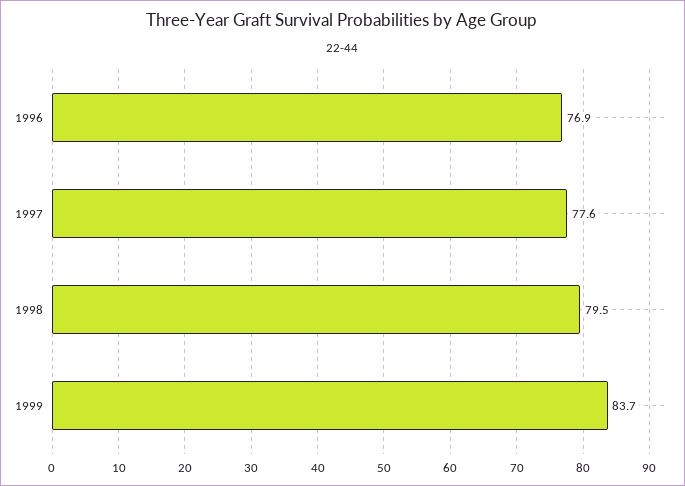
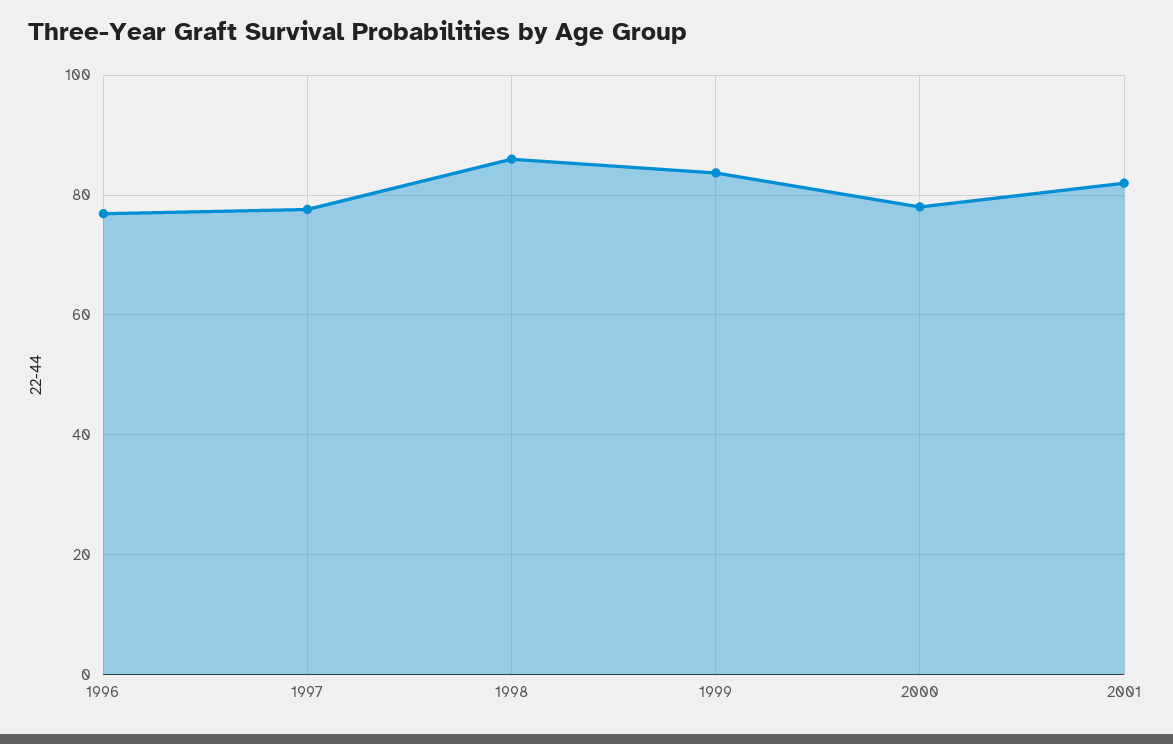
1998: 79.5 -> 86
2000: none -> 78
2001: none -> 82

